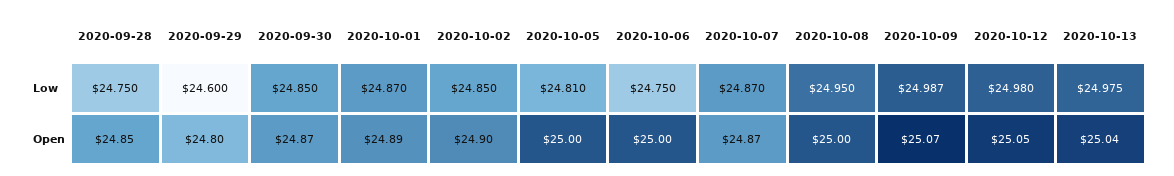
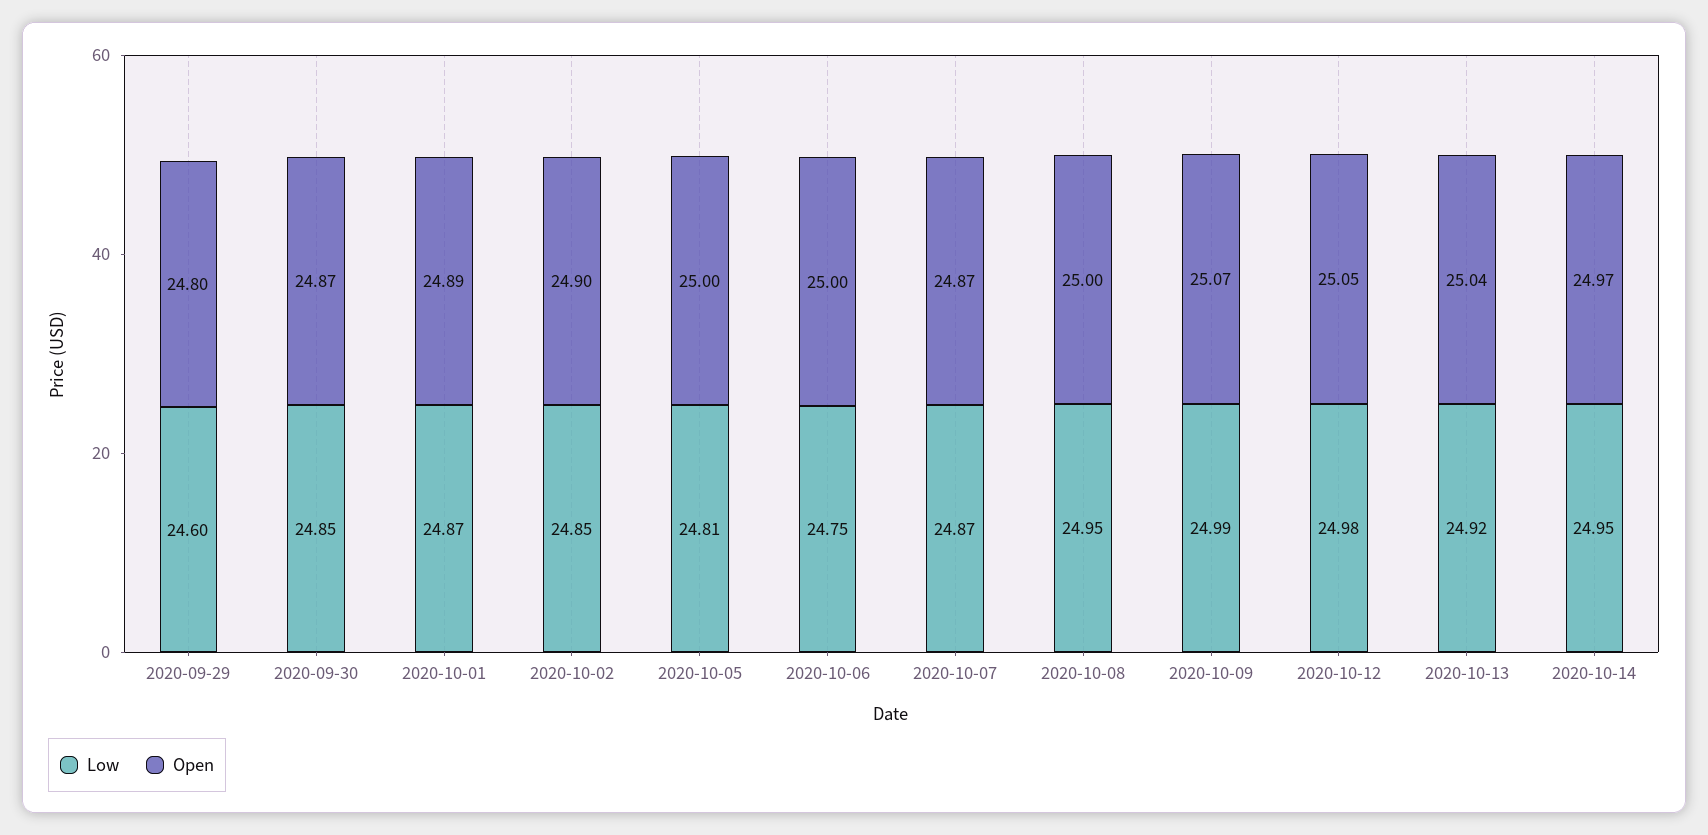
Low, 2020-09-28: 24.75 -> none
Low, 2020-10-13: 24.975 -> 24.92
Open, 2020-09-28: 24.85 -> none
Low, 2020-10-14: none -> 24.95
Open, 2020-10-14: none -> 24.97

